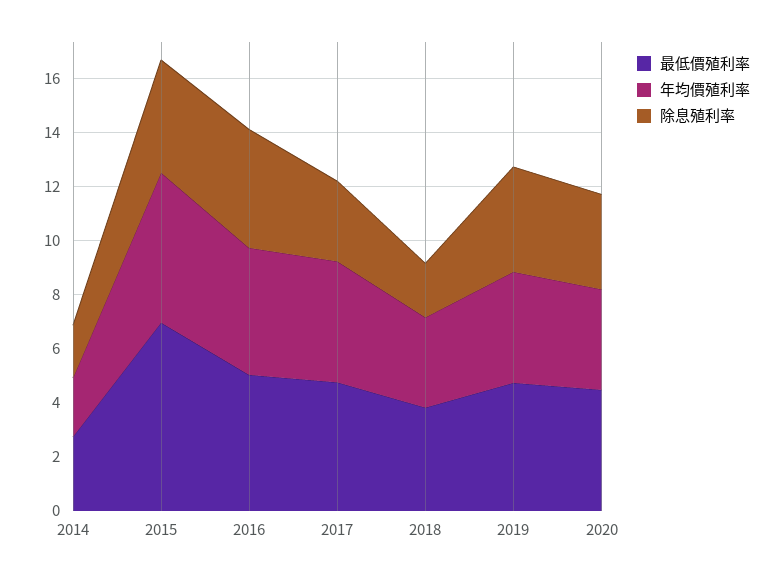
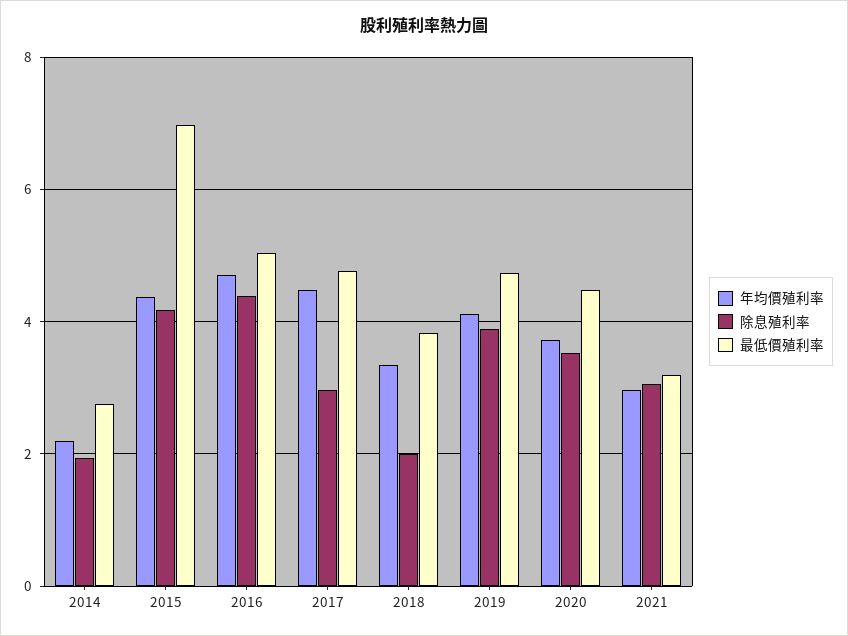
年均價殖利率, 2015: 5.5 -> 4.4
年均價殖利率, 2021: none -> 3
除息殖利率, 2021: none -> 3
最低價殖利率, 2021: none -> 3.2

